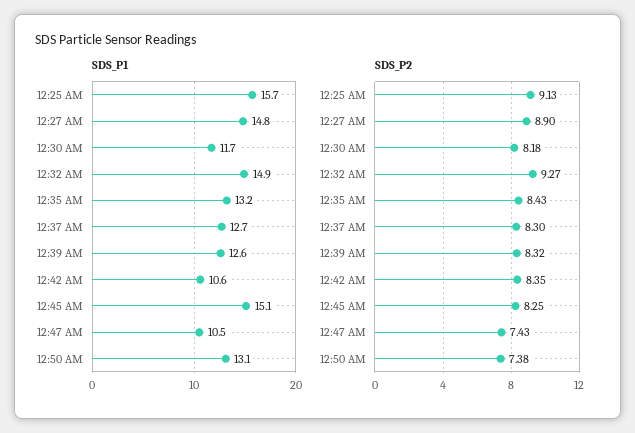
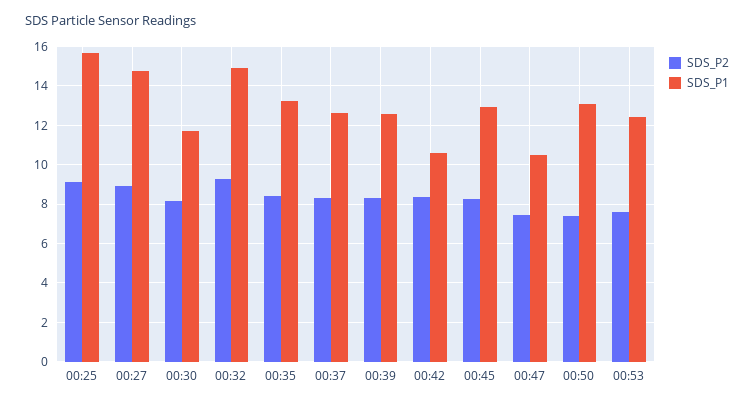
SDS_P1, 12:45 AM: 15.1 -> 13
SDS_P2, 00:53: none -> 7.5
SDS_P1, 00:53: none -> 12.5

